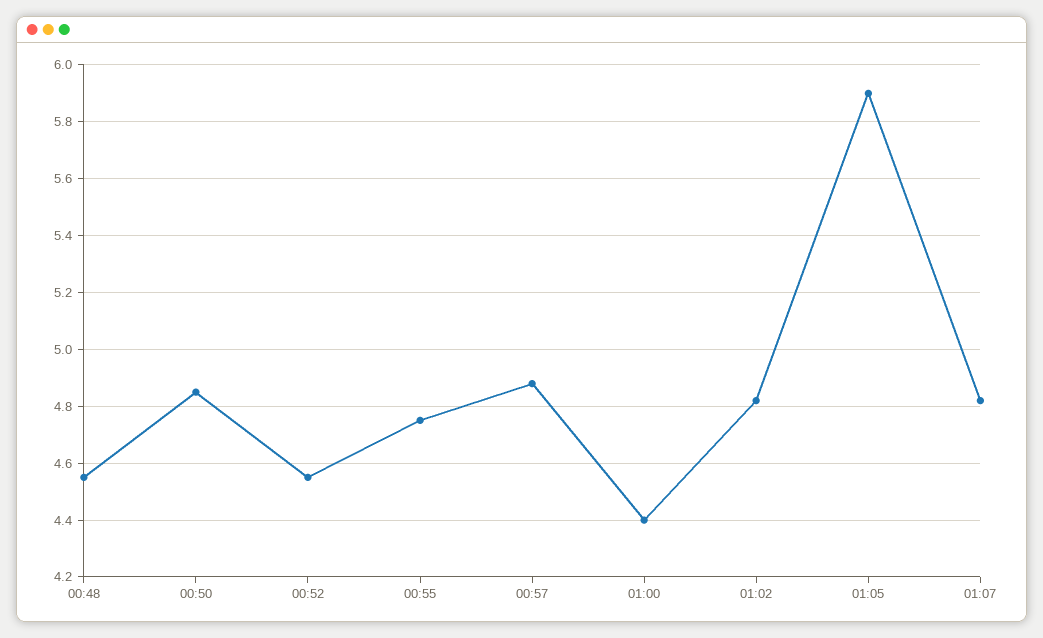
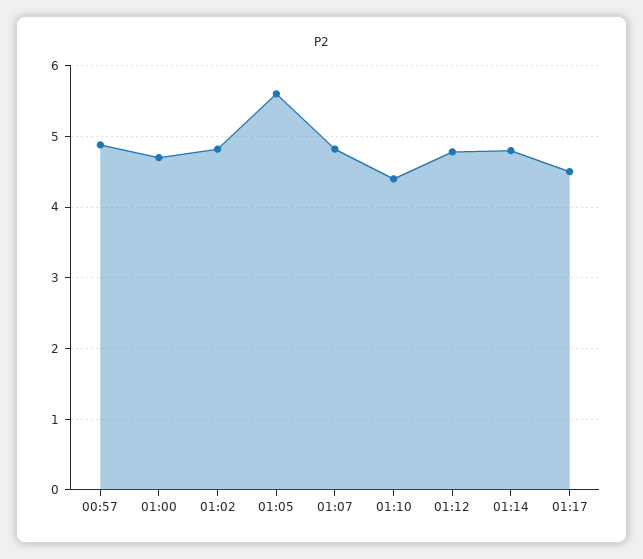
00:48: 4.55 -> none
00:50: 4.85 -> none
00:52: 4.55 -> none
00:55: 4.75 -> none
01:00: 4.4 -> 4.7
01:05: 5.9 -> 5.6
01:10: none -> 4.4
01:12: none -> 4.8
01:14: none -> 4.8
01:17: none -> 4.5

